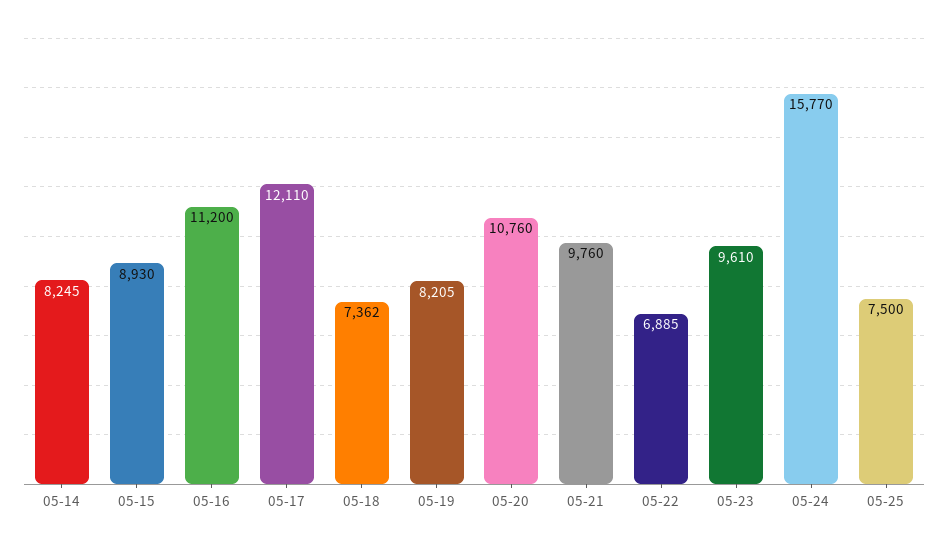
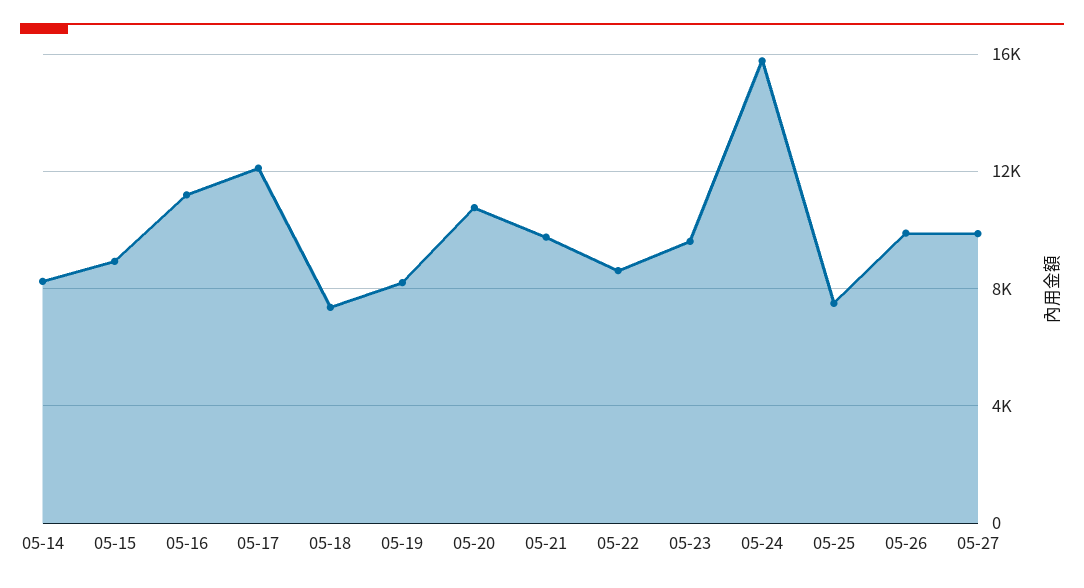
05-22: 6885 -> 8500
05-26: none -> 10000
05-27: none -> 10000

